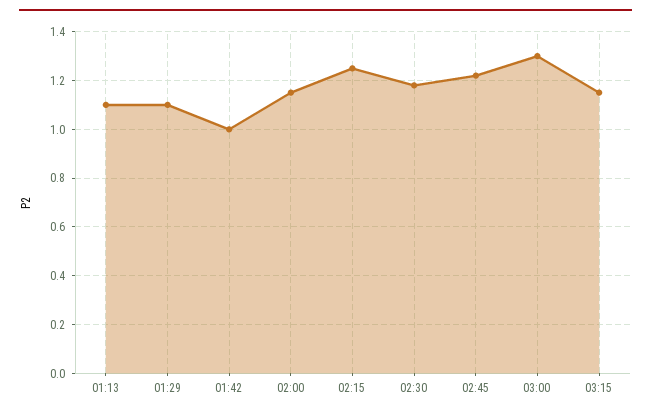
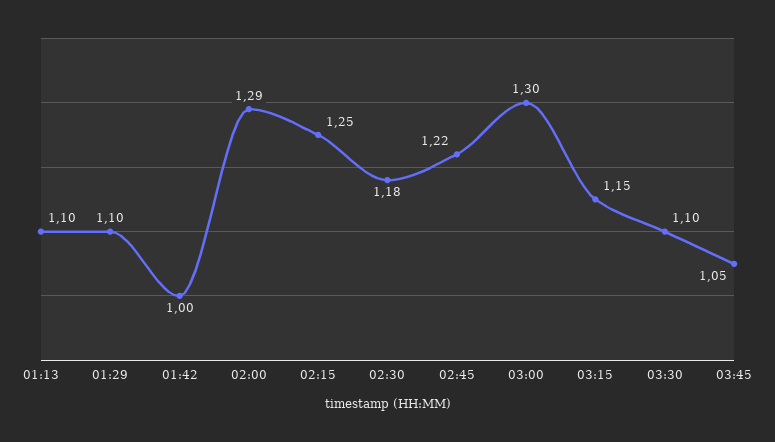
02:00: 1.15 -> 1.29
03:30: none -> 1.1
03:45: none -> 1.05

